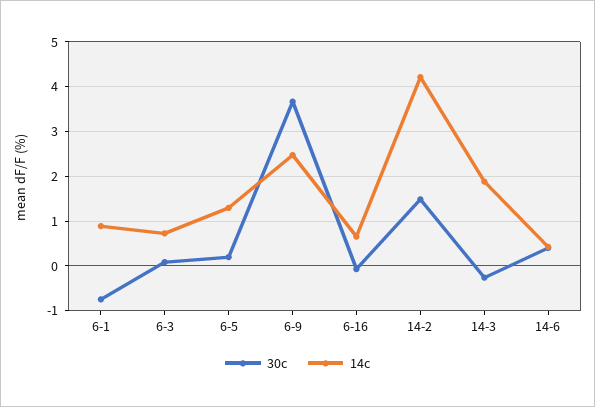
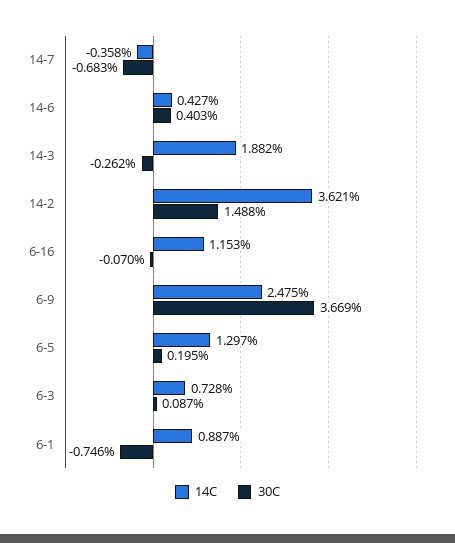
14c, 6-16: 0.6 -> 1.153
14c, 14-2: 4.2 -> 3.621
14c, 14-7: none -> -0.358
30c, 14-7: none -> -0.683

